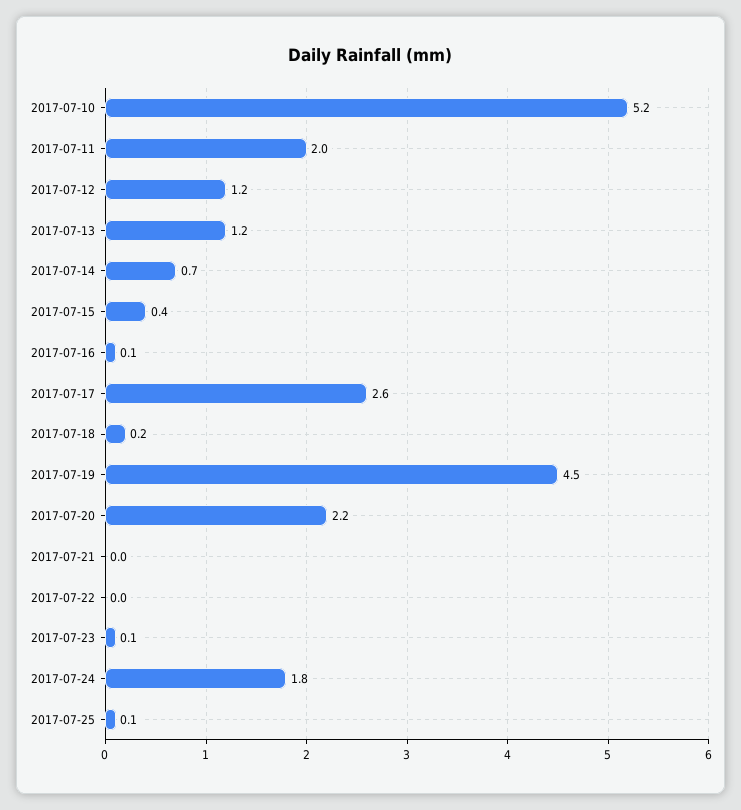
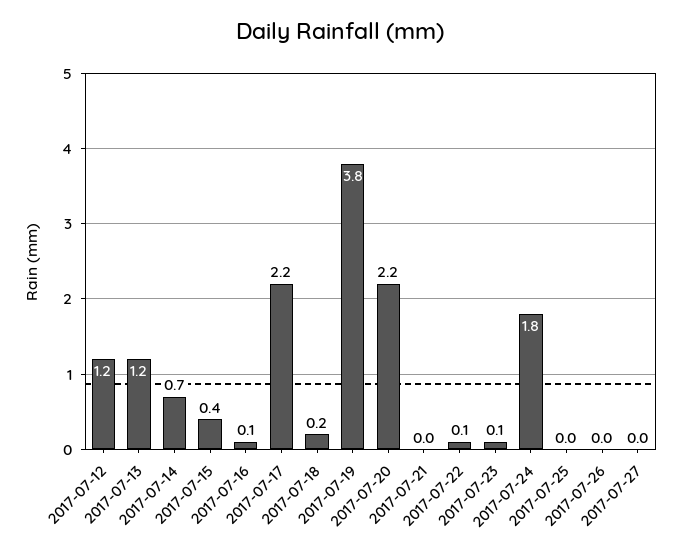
2017-07-10: 5.2 -> none
2017-07-11: 2 -> none
2017-07-17: 2.6 -> 2.2
2017-07-19: 4.5 -> 3.8
2017-07-22: 0 -> 0.1
2017-07-25: 0.1 -> 0
2017-07-26: none -> 0
2017-07-27: none -> 0

